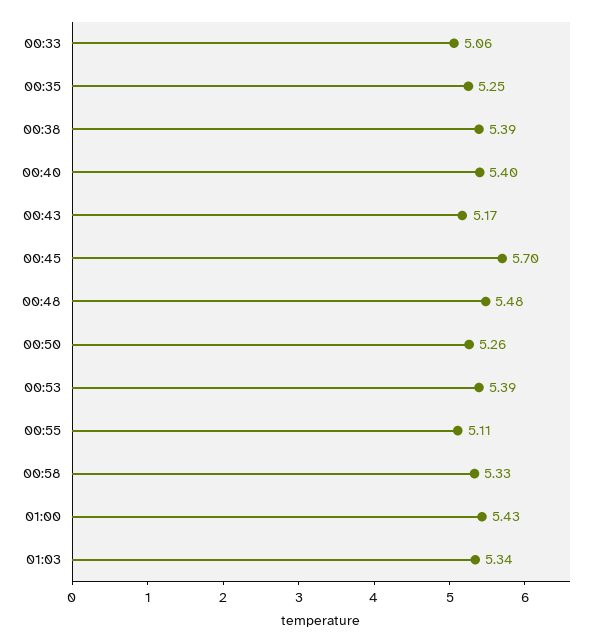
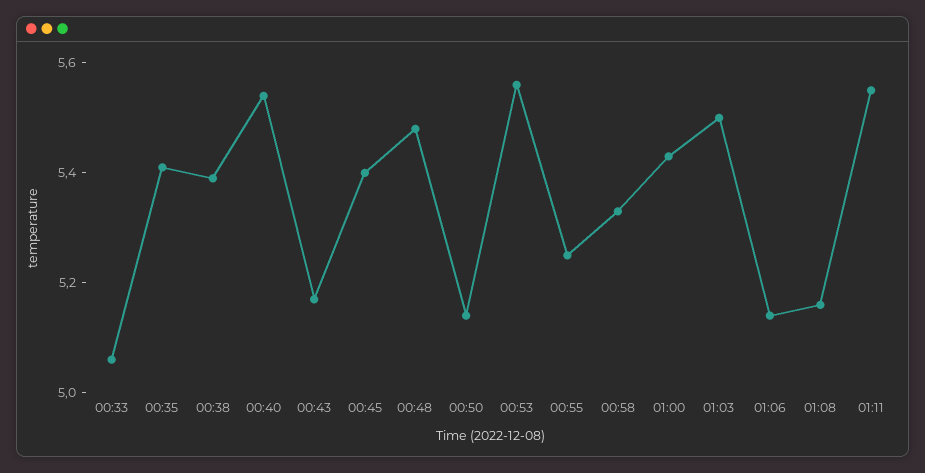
00:35: 5.25 -> 5.4
00:40: 5.4 -> 5.55
00:45: 5.7 -> 5.4
00:50: 5.26 -> 5.15
00:53: 5.39 -> 5.55
00:55: 5.11 -> 5.25
01:03: 5.34 -> 5.5
01:06: none -> 5.15
01:08: none -> 5.15
01:11: none -> 5.55

